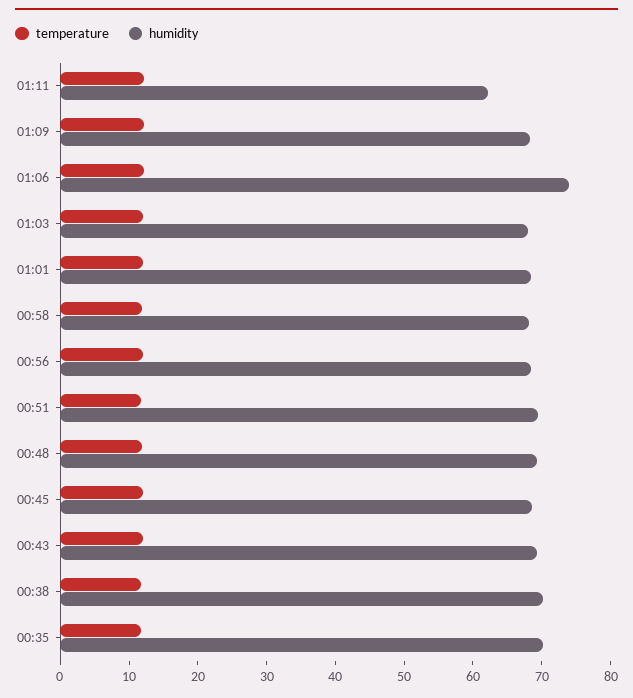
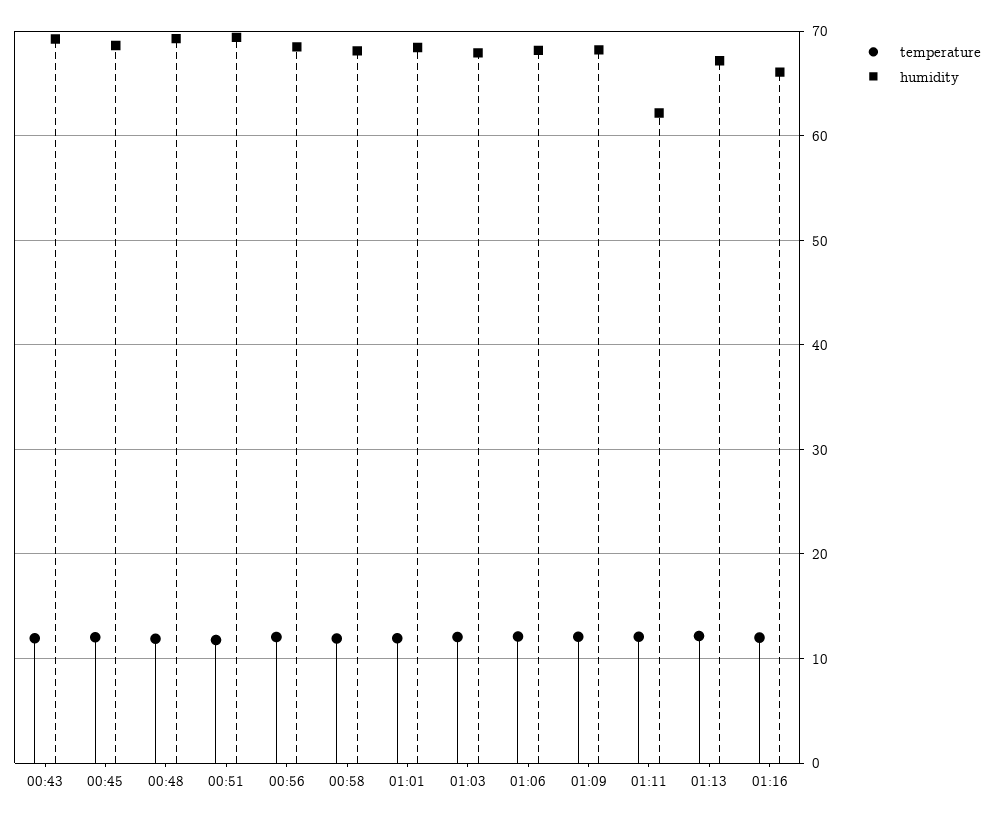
humidity, 01:06: 74 -> 68
temperature, 00:38: 12 -> none
humidity, 00:38: 70 -> none
temperature, 00:35: 12 -> none
humidity, 00:35: 70 -> none
temperature, 01:13: none -> 12
humidity, 01:13: none -> 67
temperature, 01:16: none -> 12
humidity, 01:16: none -> 66

